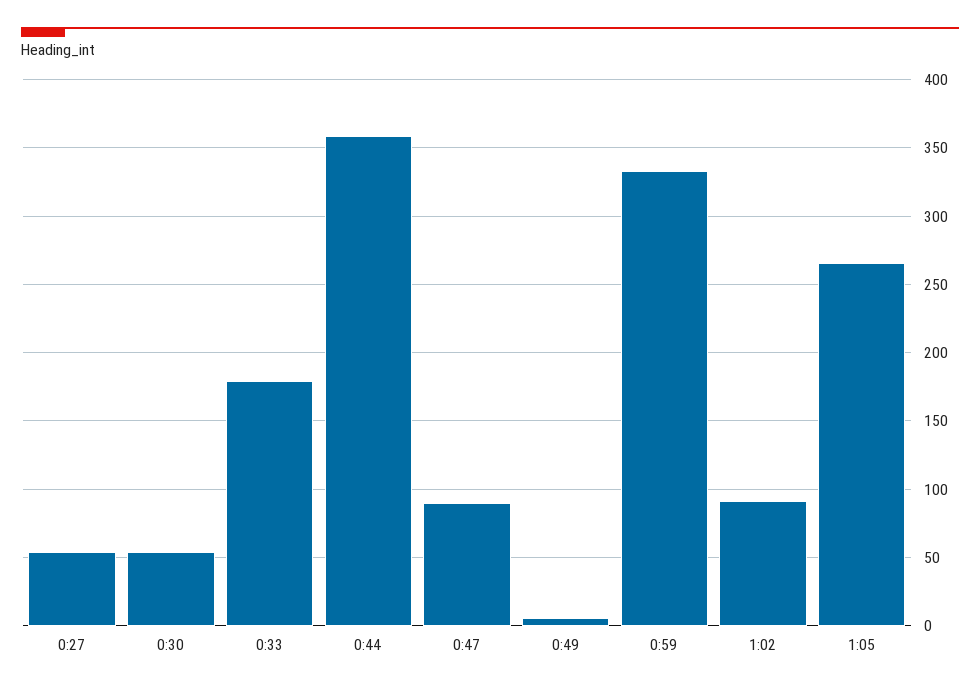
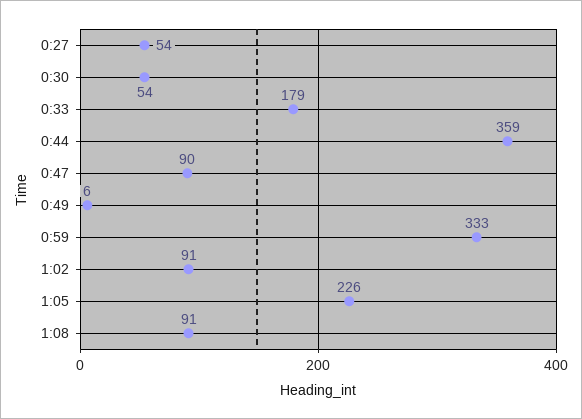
1:05: 265 -> 226
1:08: none -> 91

